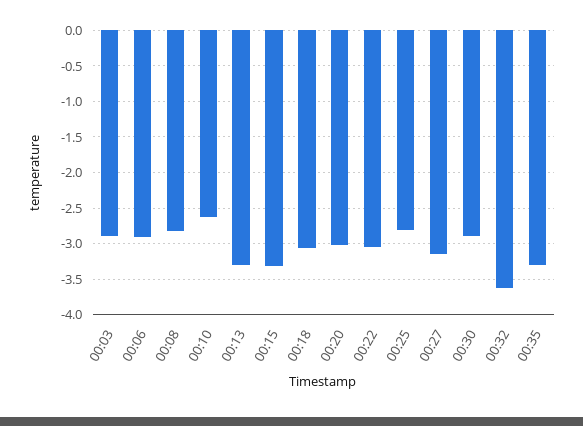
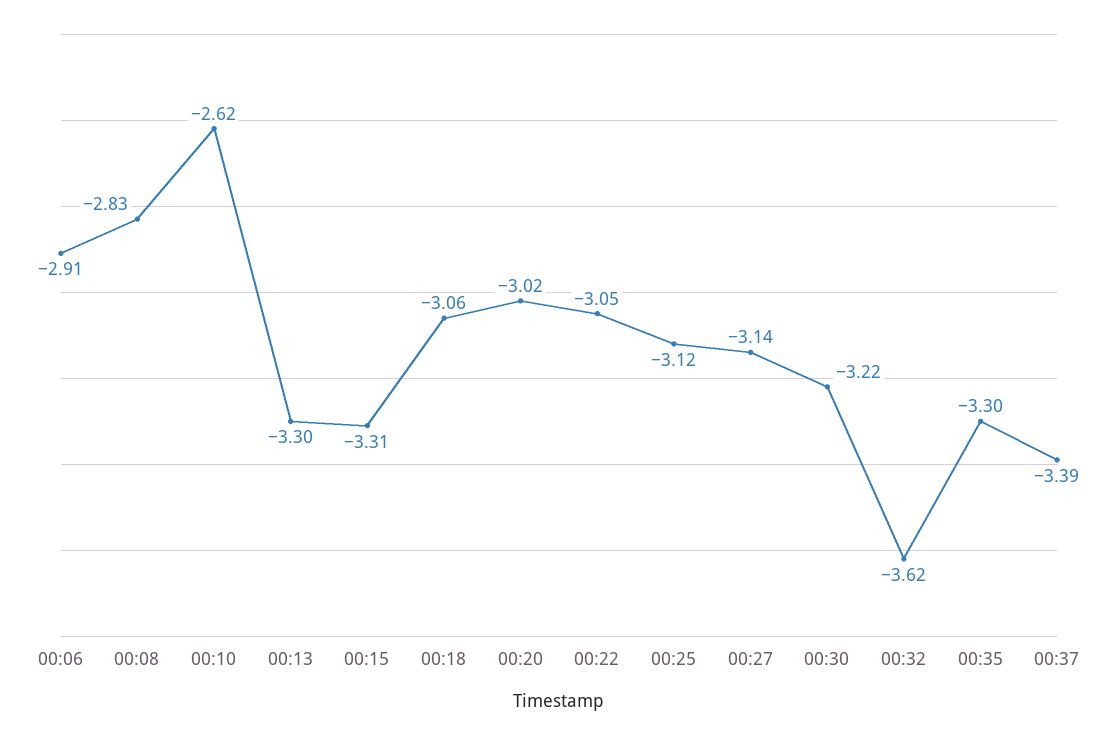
00:03: -2.9 -> none
00:25: -2.8 -> -3.12
00:30: -2.9 -> -3.22
00:37: none -> -3.39

